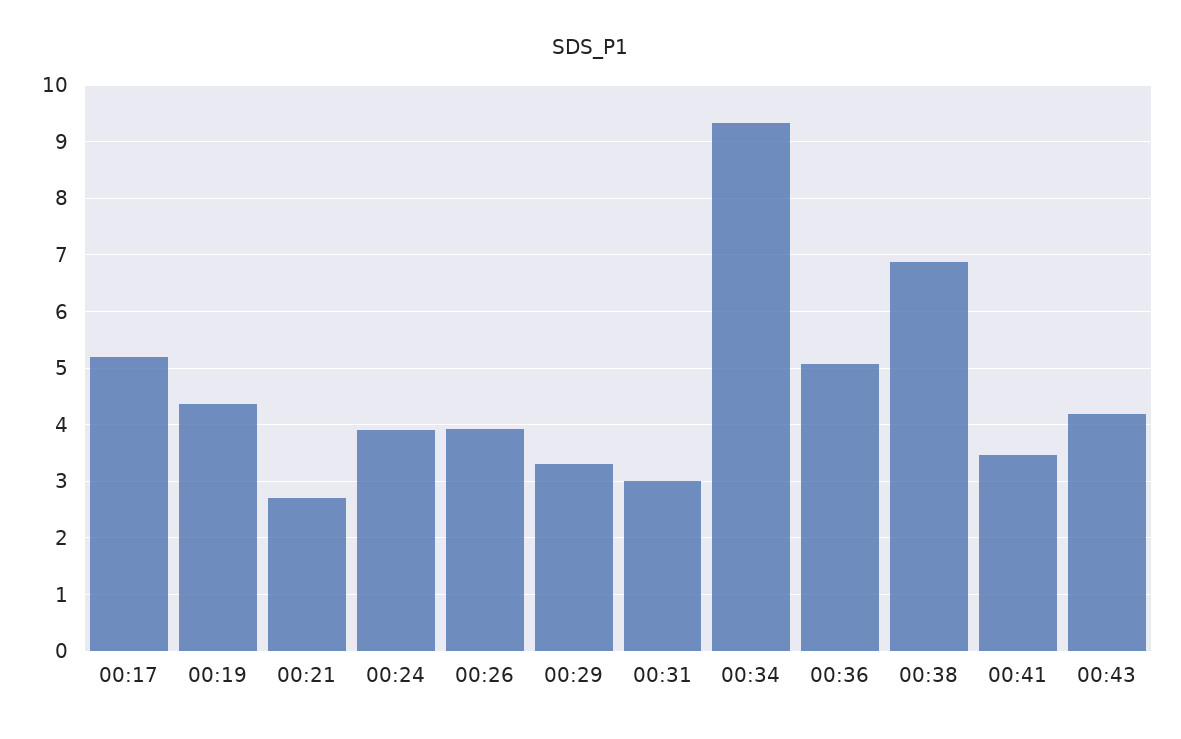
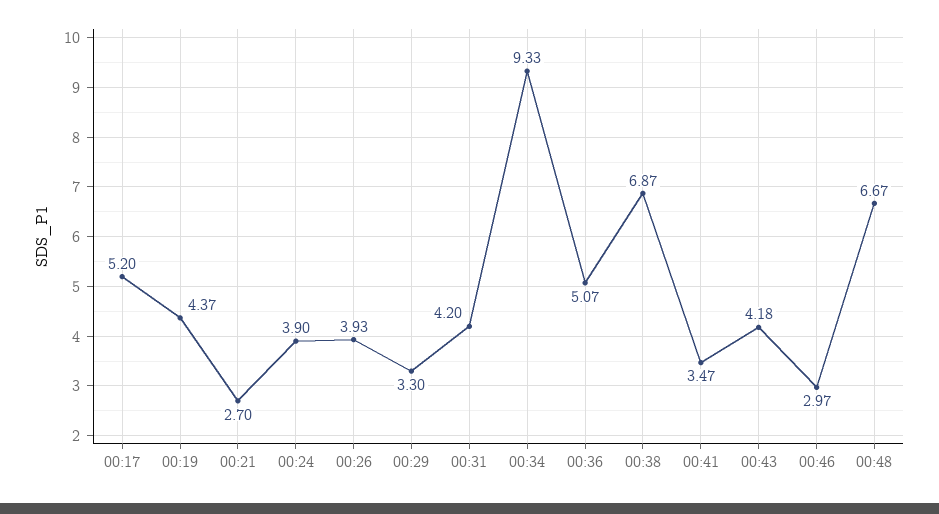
00:31: 3 -> 4.2
00:46: none -> 2.97
00:48: none -> 6.67

